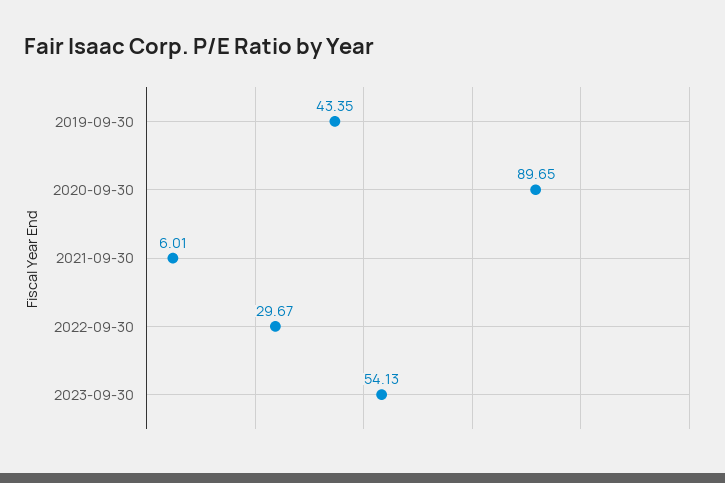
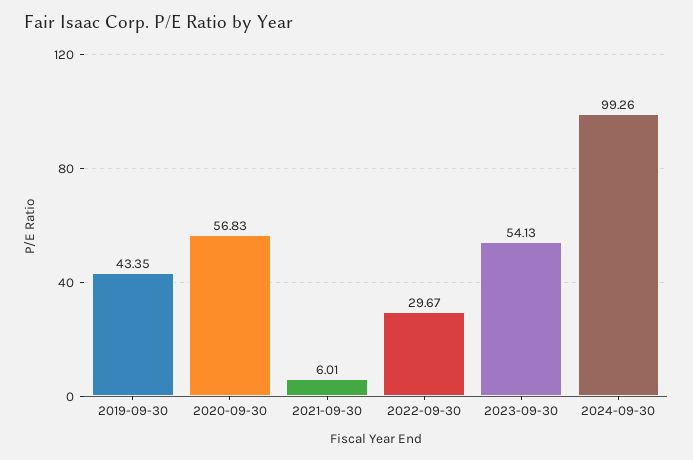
2020-09-30: 89.65 -> 56.83
2024-09-30: none -> 99.26

